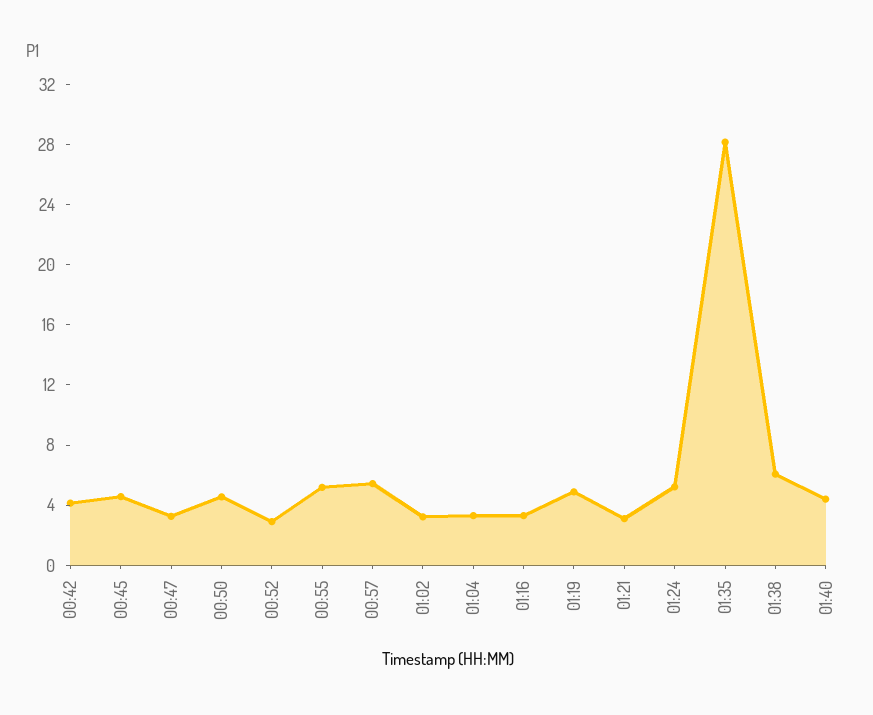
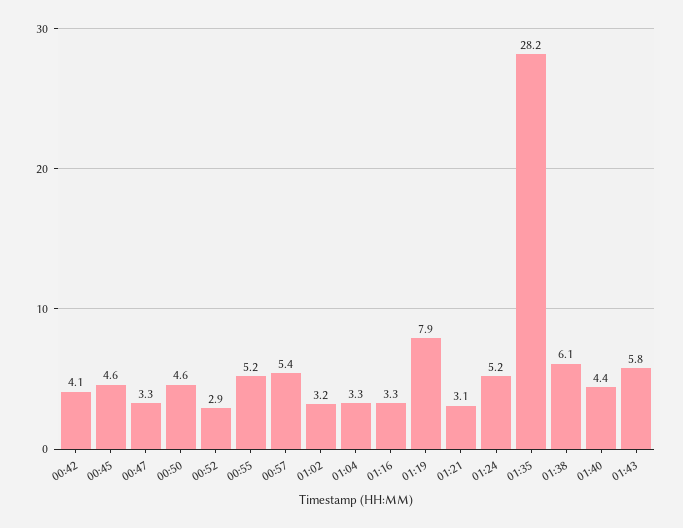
01:19: 5 -> 7.9
01:43: none -> 5.8

